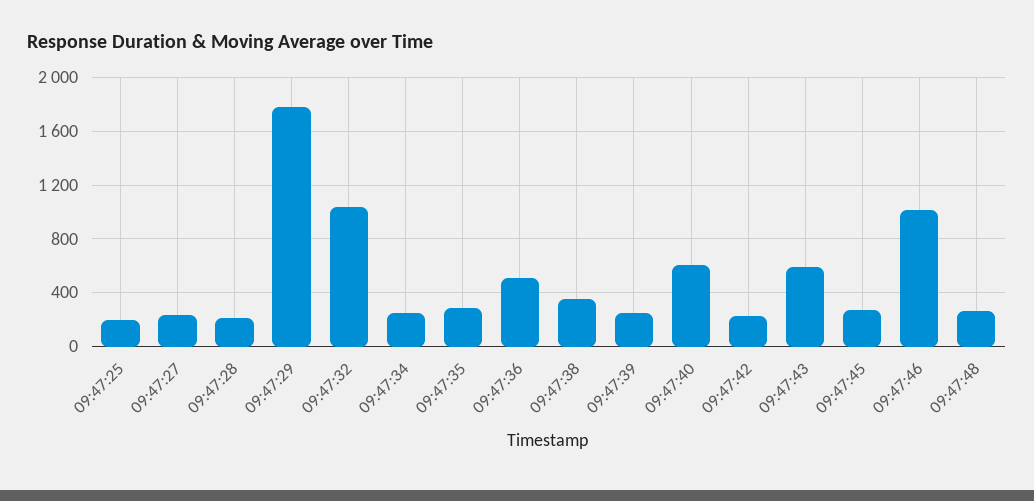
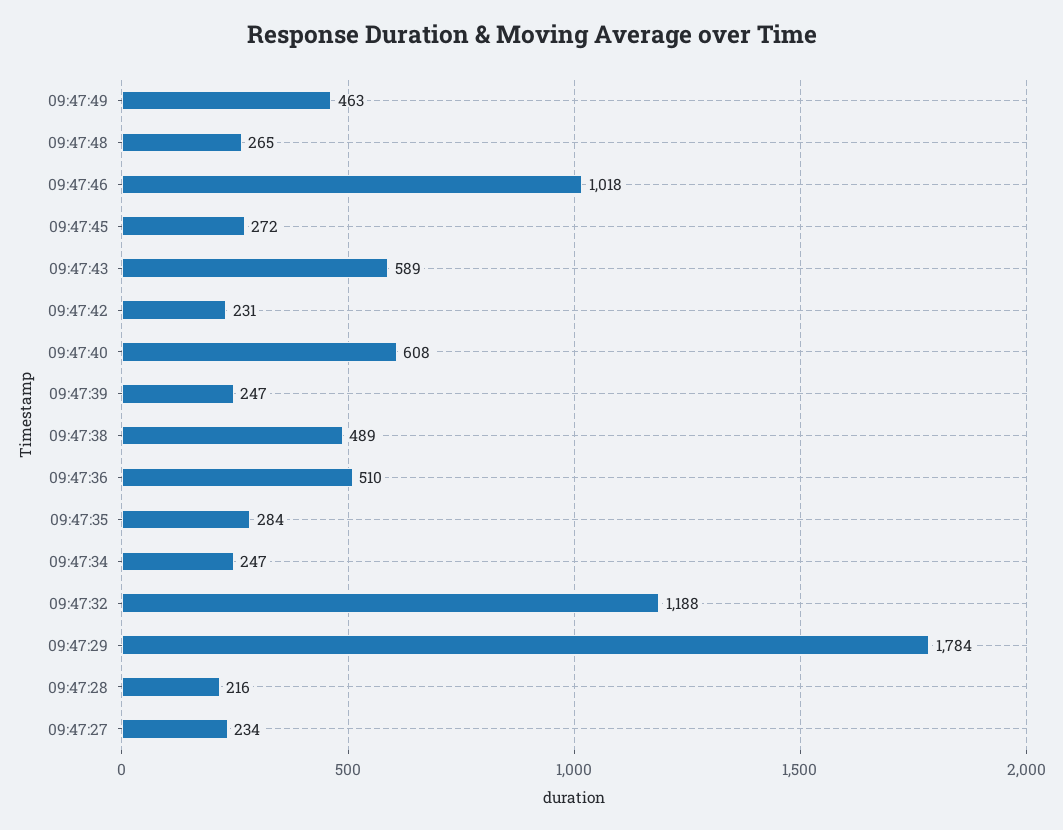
09:47:25: 200 -> none
09:47:32: 1050 -> 1188
09:47:38: 350 -> 489
09:47:49: none -> 463

